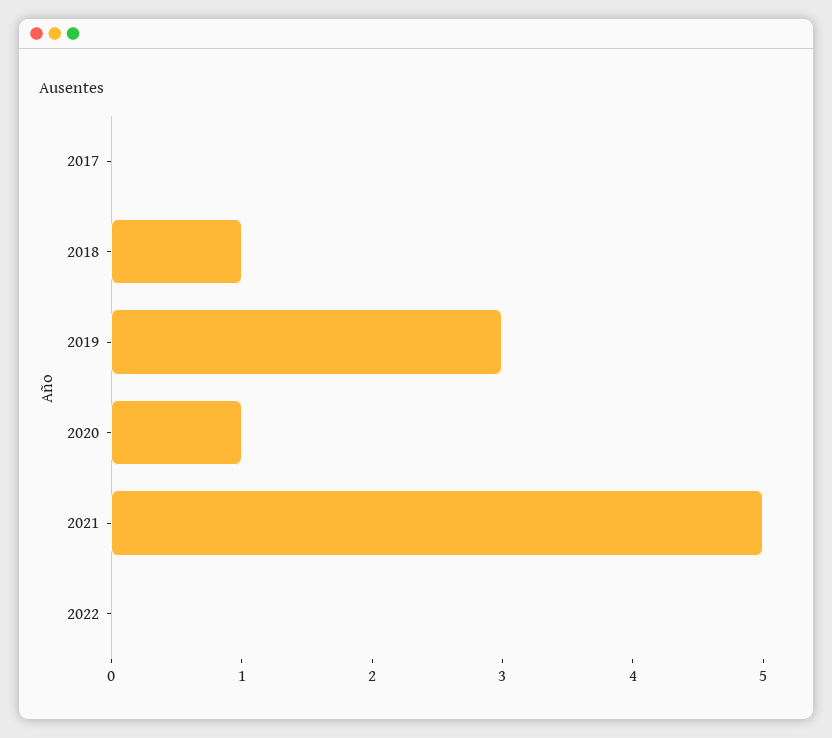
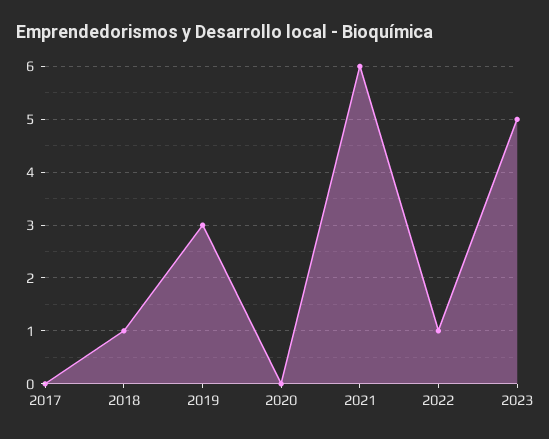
2020: 1 -> 0
2021: 5 -> 6
2022: 0 -> 1
2023: none -> 5

